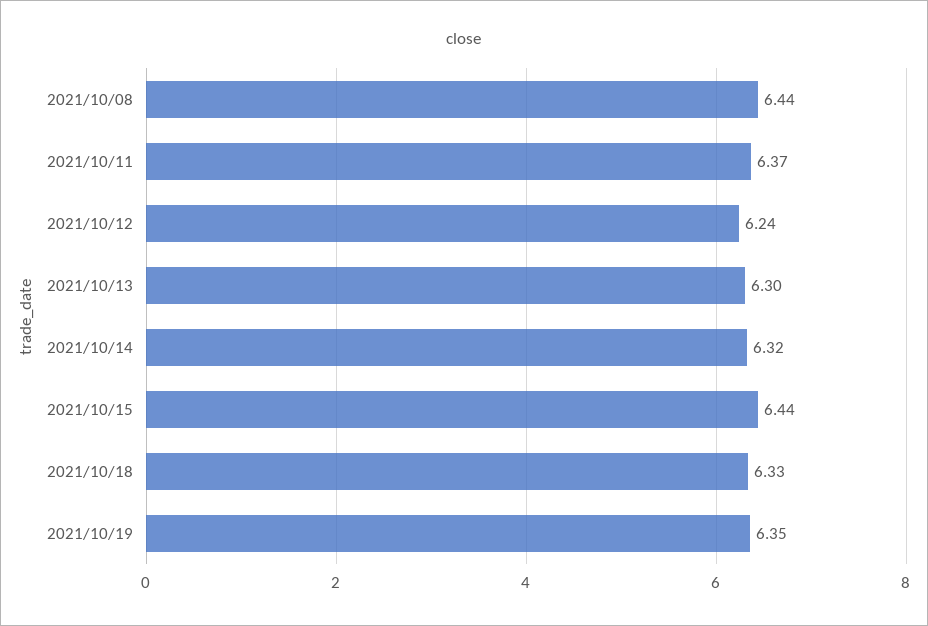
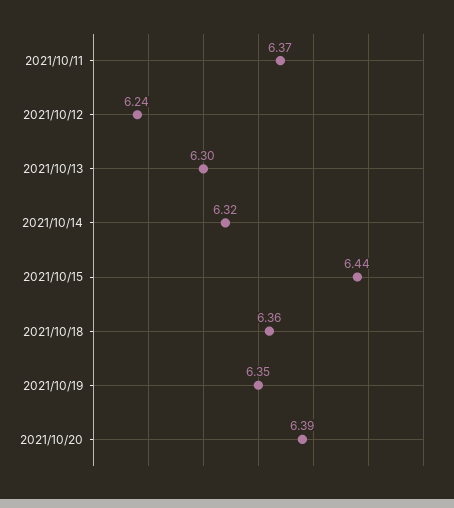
2021/10/08: 6.44 -> none
2021/10/18: 6.33 -> 6.36
2021/10/20: none -> 6.39

